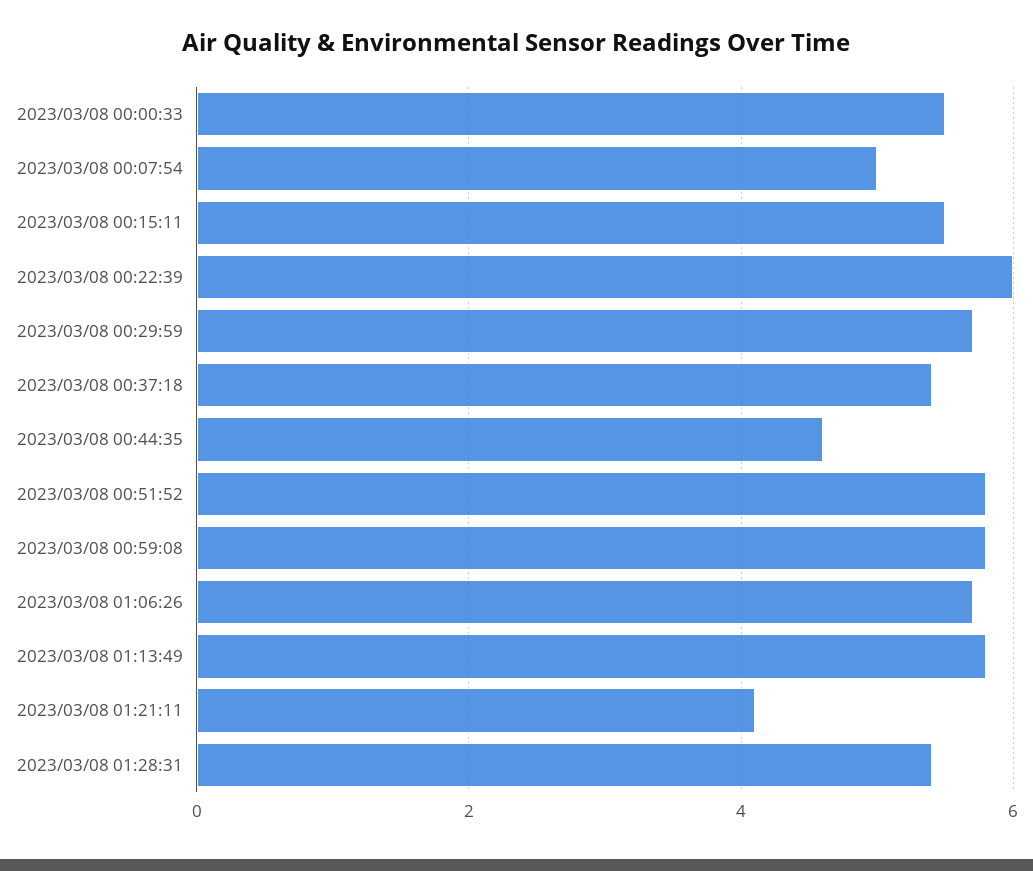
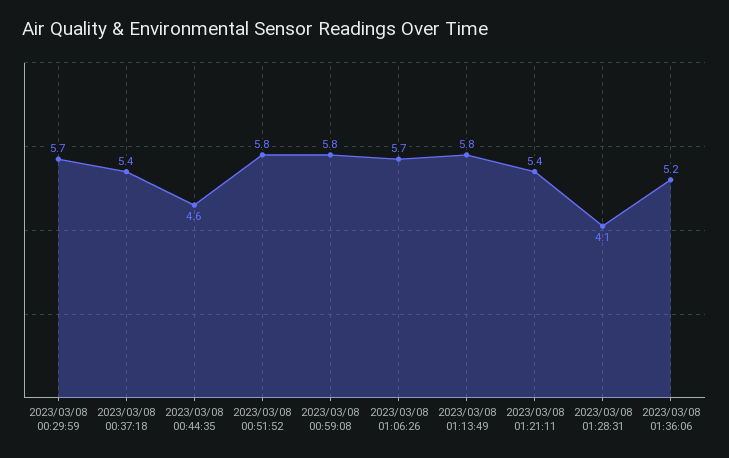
2023/03/08 00:00:33: 5.5 -> none
2023/03/08 00:07:54: 5 -> none
2023/03/08 00:15:11: 5.5 -> none
2023/03/08 00:22:39: 6 -> none
2023/03/08 01:21:11: 4 -> 5.4
2023/03/08 01:28:31: 5.5 -> 4.1
2023/03/08 01:36:06: none -> 5.2

